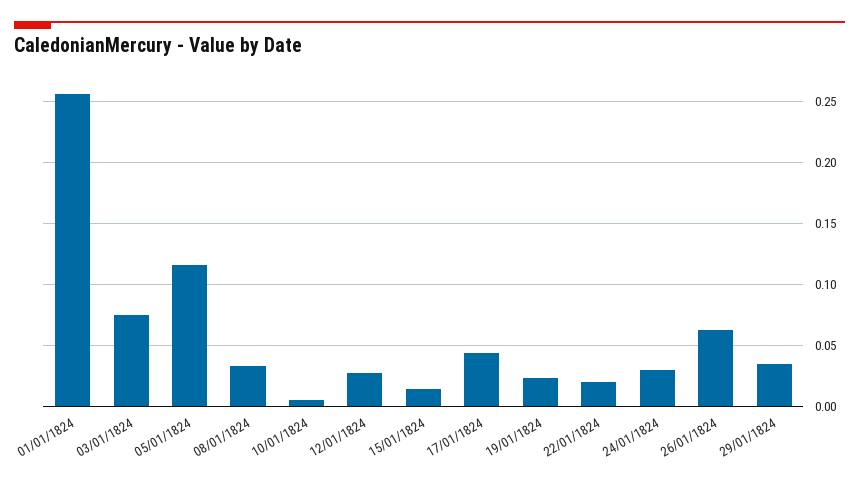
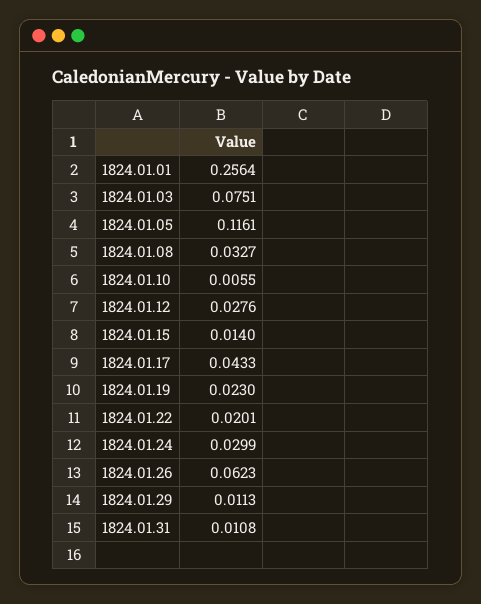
29/01/1824: 0.035 -> 0.0113
1824.01.31: none -> 0.0108

